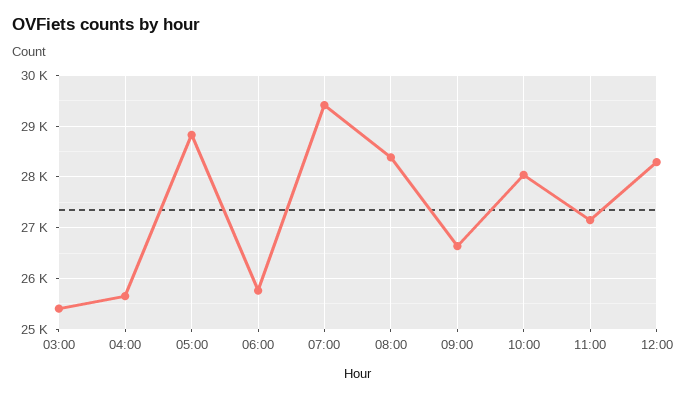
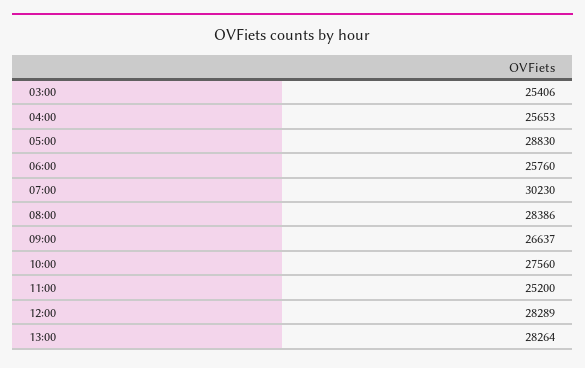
07:00: 29400 -> 30230
10:00: 28000 -> 27560
11:00: 27200 -> 25200
13:00: none -> 28264

